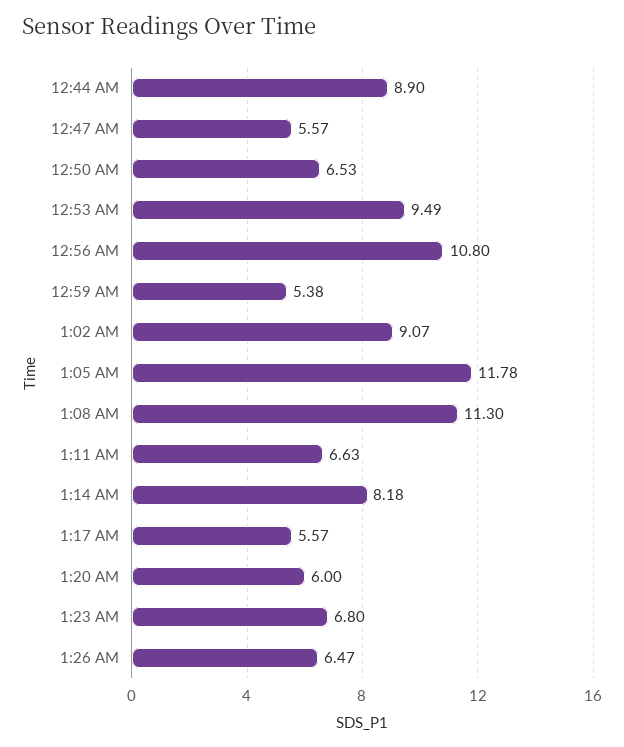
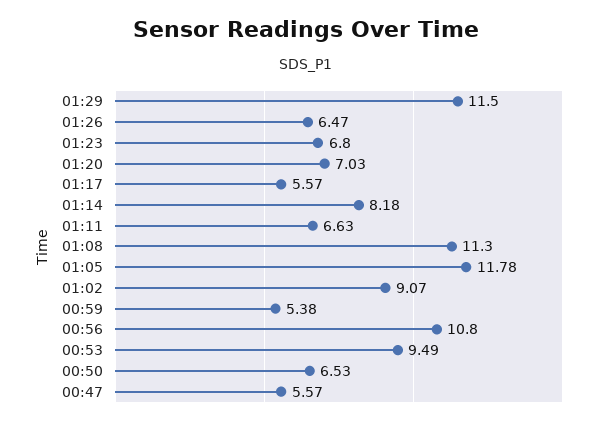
12:44 AM: 8.9 -> none
1:20 AM: 6 -> 7.03
01:29: none -> 11.5

